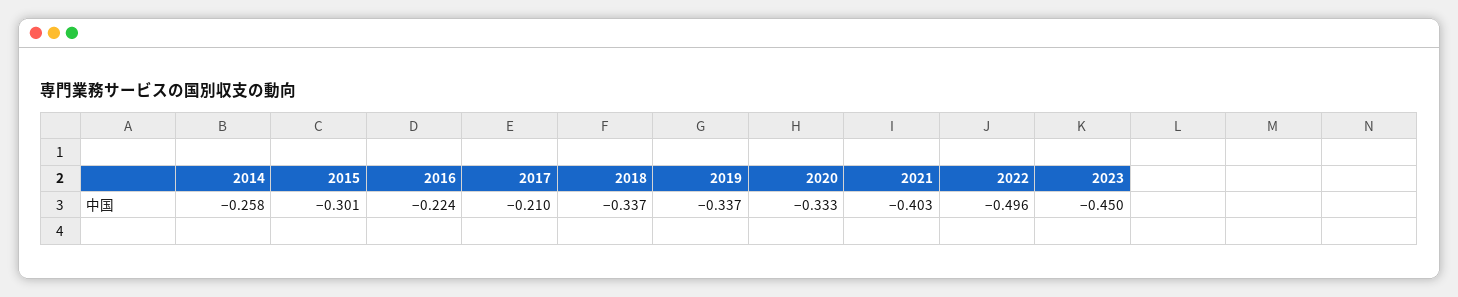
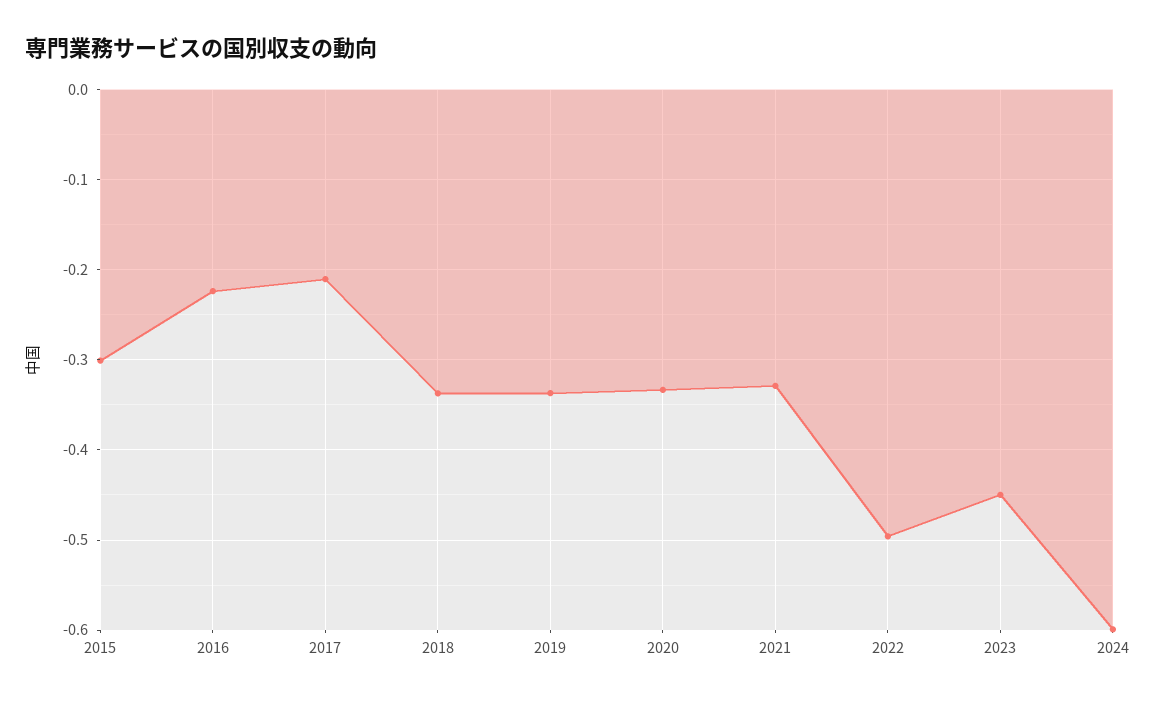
2014: -0.258 -> none
2021: -0.403 -> -0.33
2024: none -> -0.6

